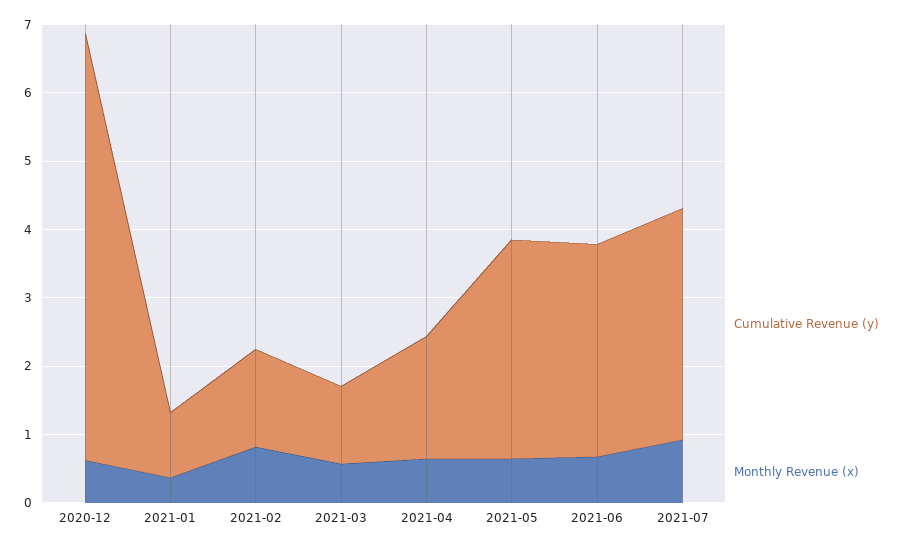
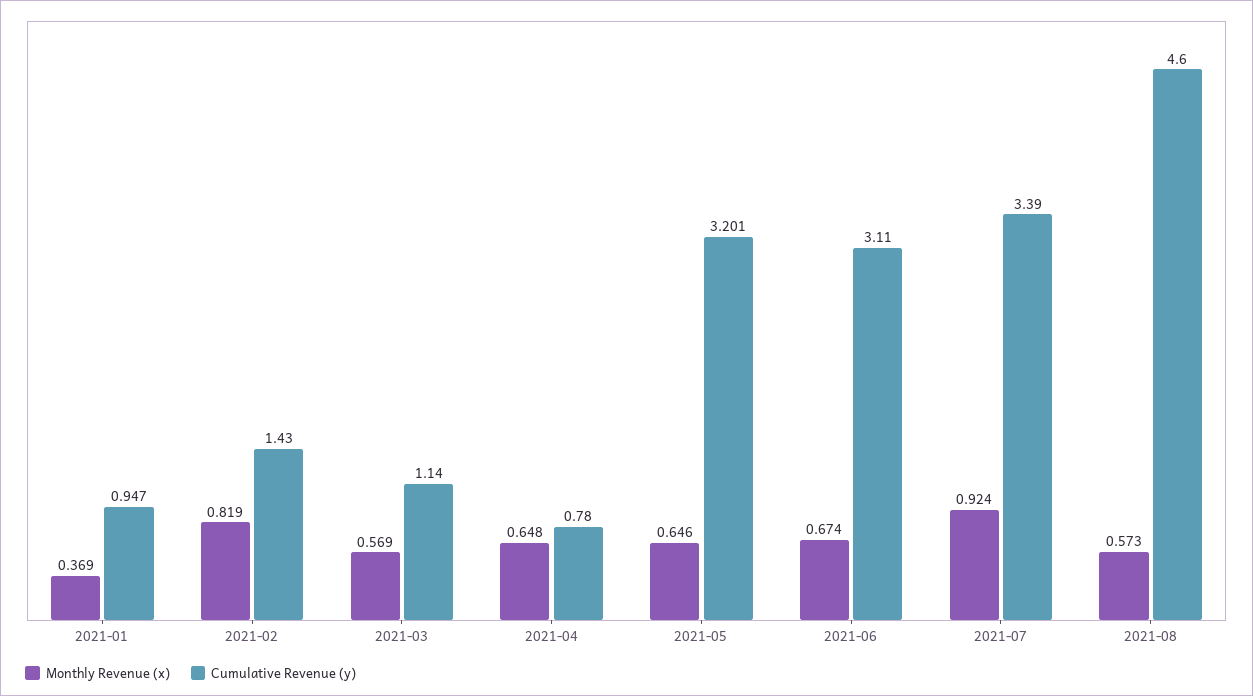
Cumulative Revenue (y), 2020-12: 6.2 -> none
Monthly Revenue (x), 2020-12: 0.6 -> none
Cumulative Revenue (y), 2021-04: 1.8 -> 0.78
Monthly Revenue (x), 2021-08: none -> 0.573
Cumulative Revenue (y), 2021-08: none -> 4.6

